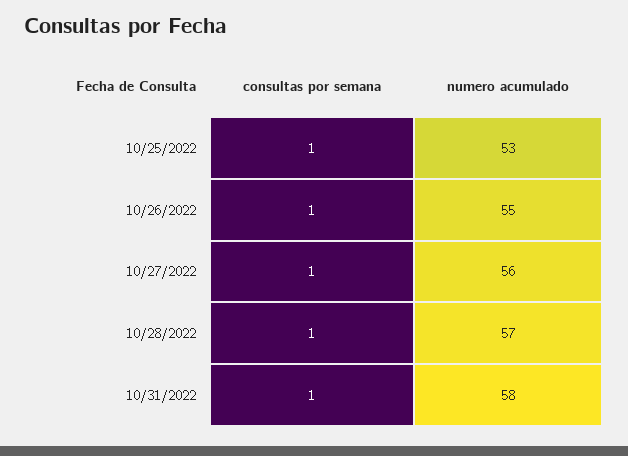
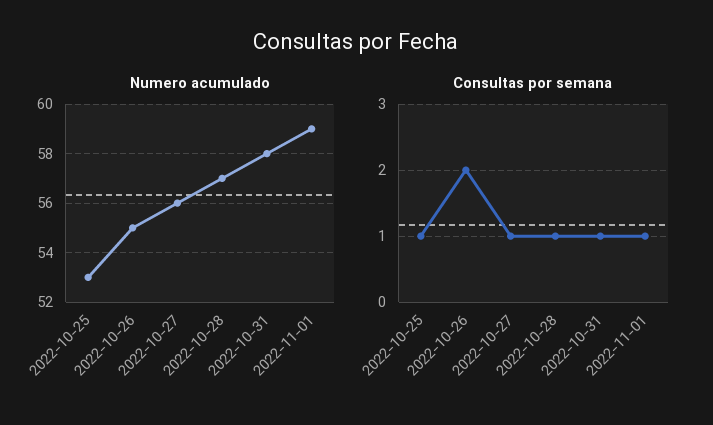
consultas por semana, 10/26/2022: 1 -> 2
numero acumulado, 2022-11-01: none -> 59
consultas por semana, 2022-11-01: none -> 1

